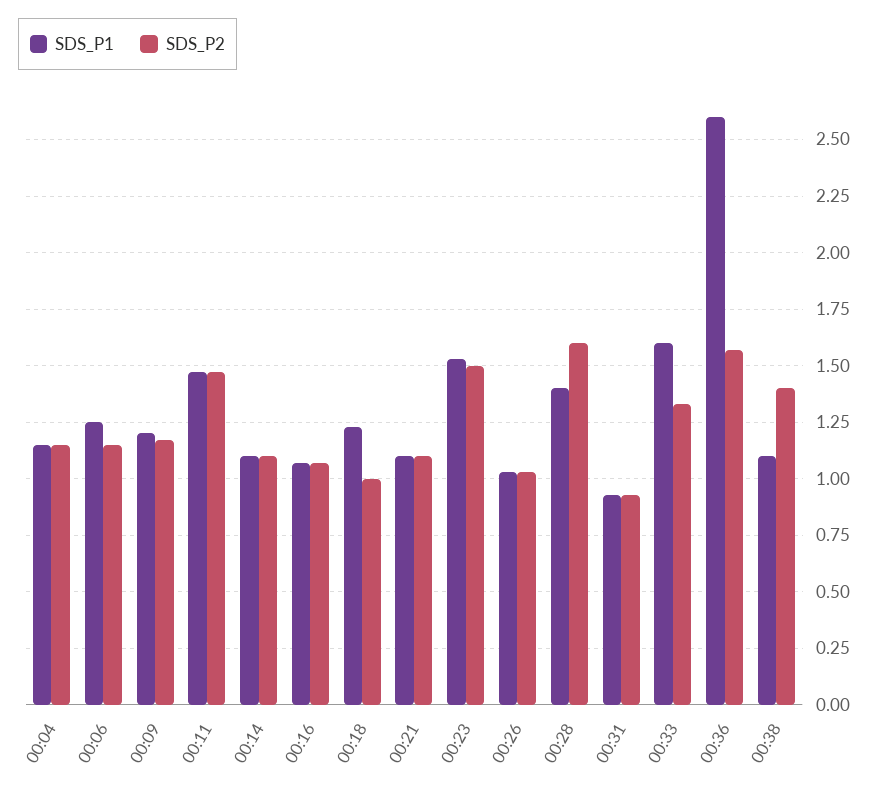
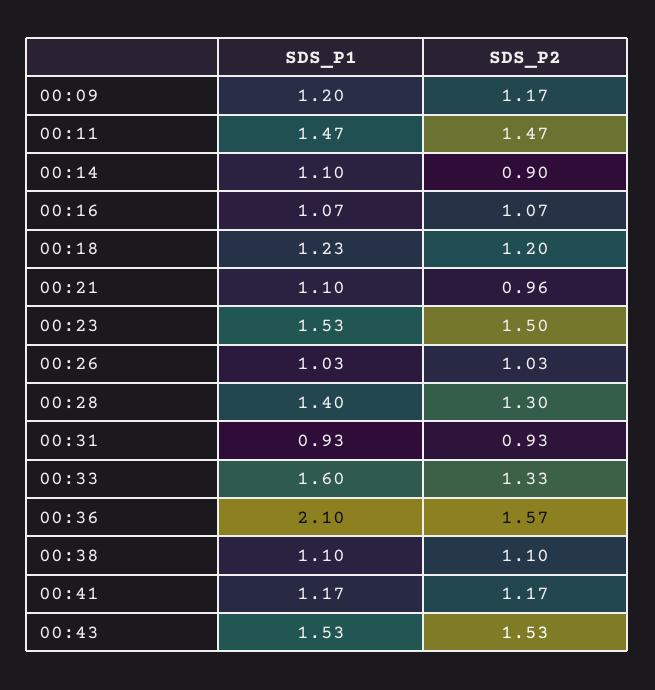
SDS_P1, 00:04: 1.15 -> none
SDS_P2, 00:04: 1.15 -> none
SDS_P1, 00:06: 1.25 -> none
SDS_P2, 00:06: 1.15 -> none
SDS_P2, 00:14: 1.1 -> 0.9
SDS_P2, 00:18: 1 -> 1.2
SDS_P2, 00:21: 1.1 -> 0.96
SDS_P2, 00:28: 1.6 -> 1.3
SDS_P1, 00:36: 2.6 -> 2.1
SDS_P2, 00:38: 1.4 -> 1.1
SDS_P1, 00:41: none -> 1.17
SDS_P2, 00:41: none -> 1.17
SDS_P1, 00:43: none -> 1.53
SDS_P2, 00:43: none -> 1.53

